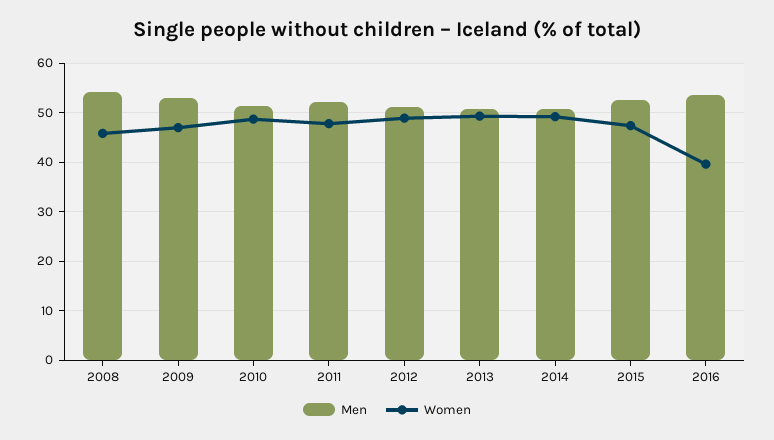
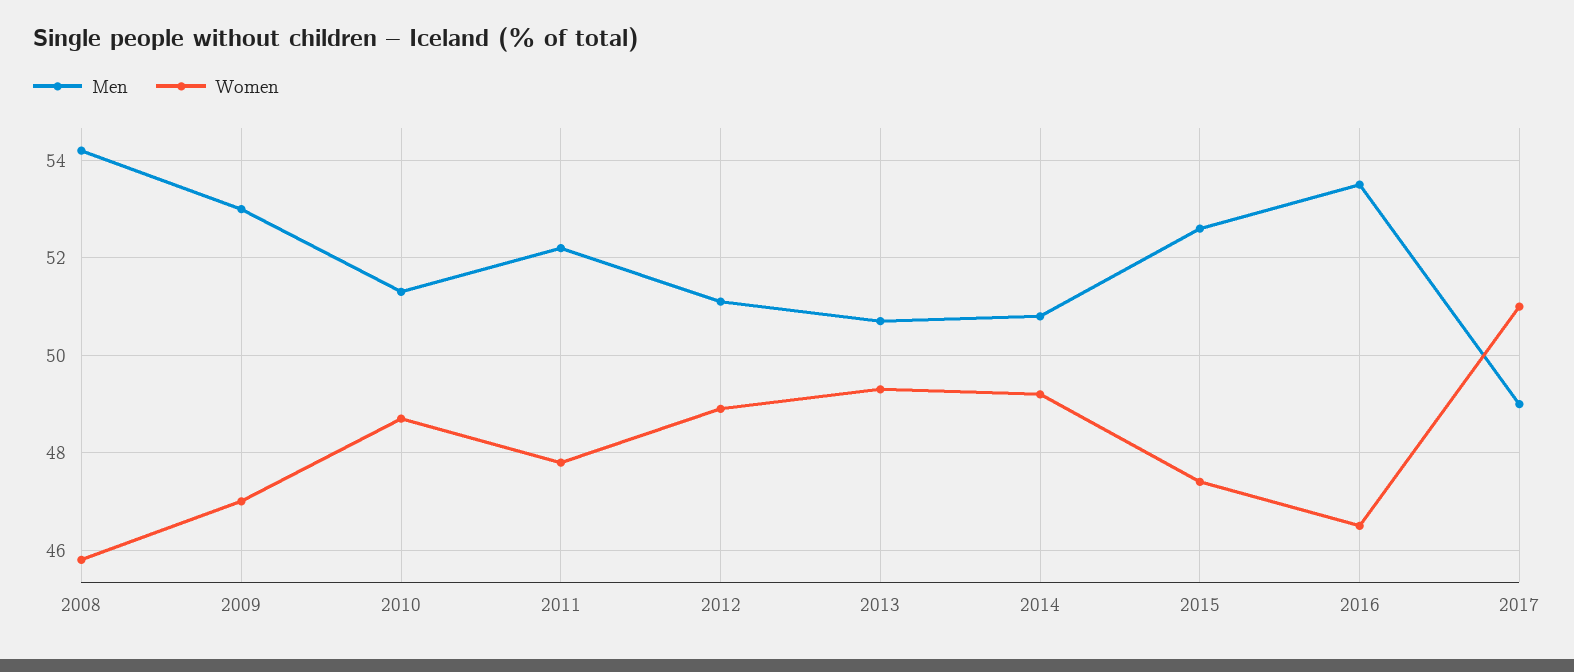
Women, 2016: 40 -> 46.5
Men, 2017: none -> 49
Women, 2017: none -> 51

